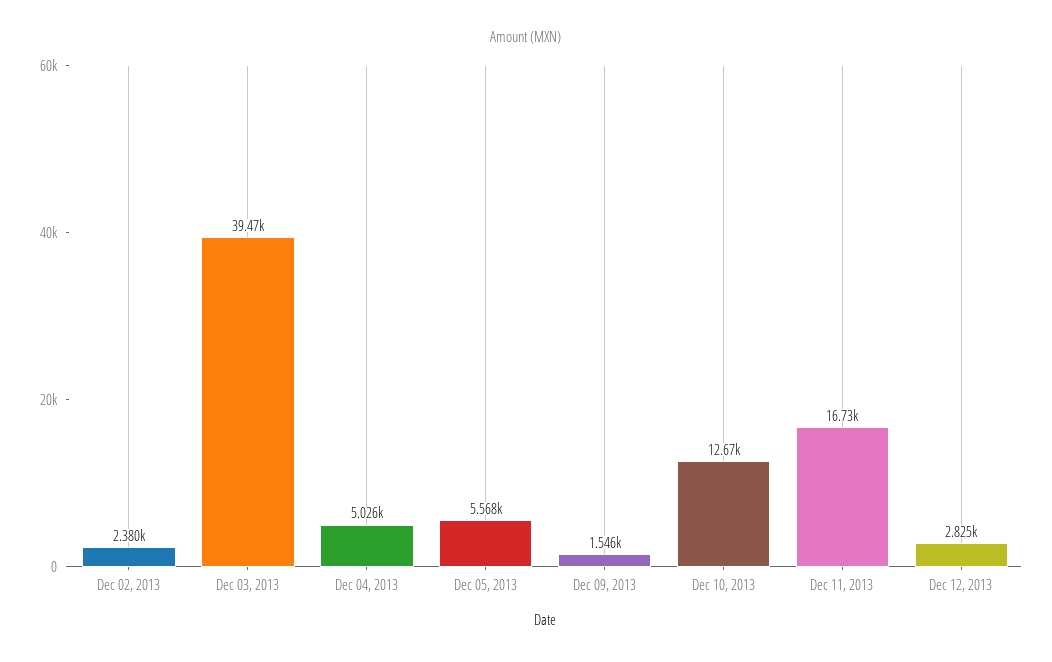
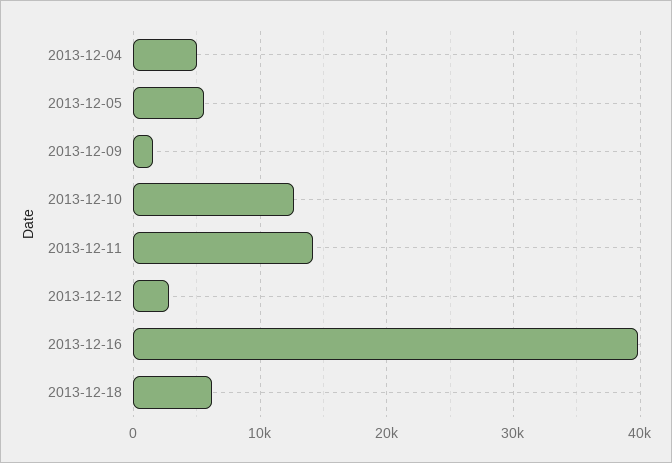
Dec 02, 2013: 2380 -> none
Dec 03, 2013: 39470 -> none
Dec 11, 2013: 16730 -> 14000
2013-12-16: none -> 40000
2013-12-18: none -> 6000

